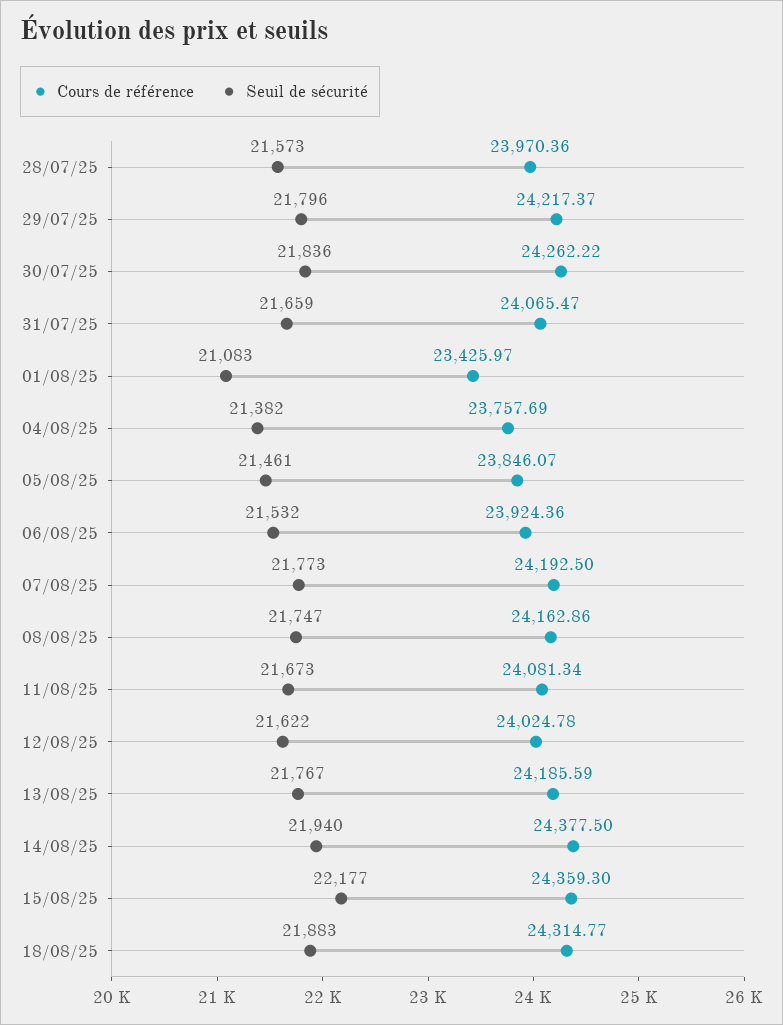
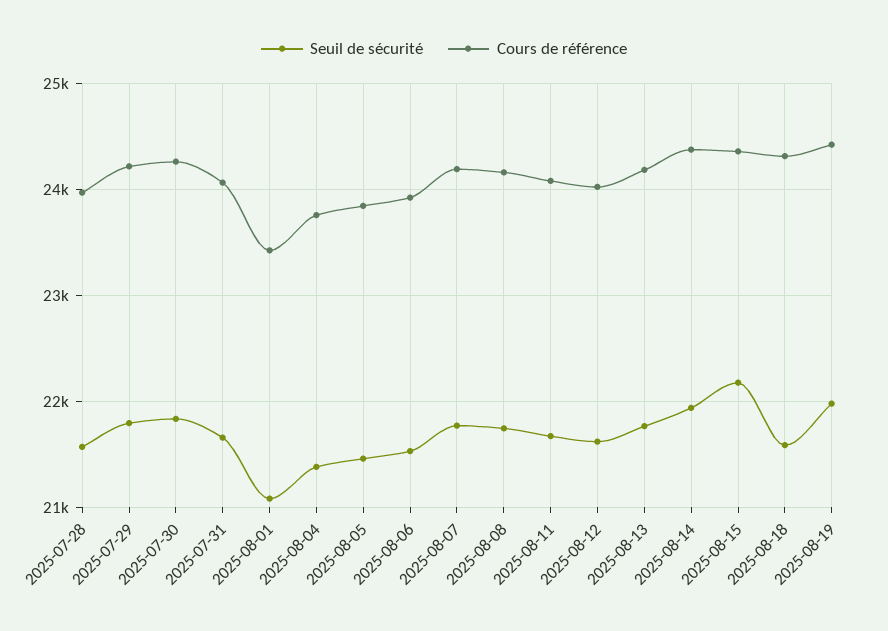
Seuil de sécurité, 18/08/25: 21883 -> 21600
Seuil de sécurité, 2025-08-19: none -> 22000
Cours de référence, 2025-08-19: none -> 24400

